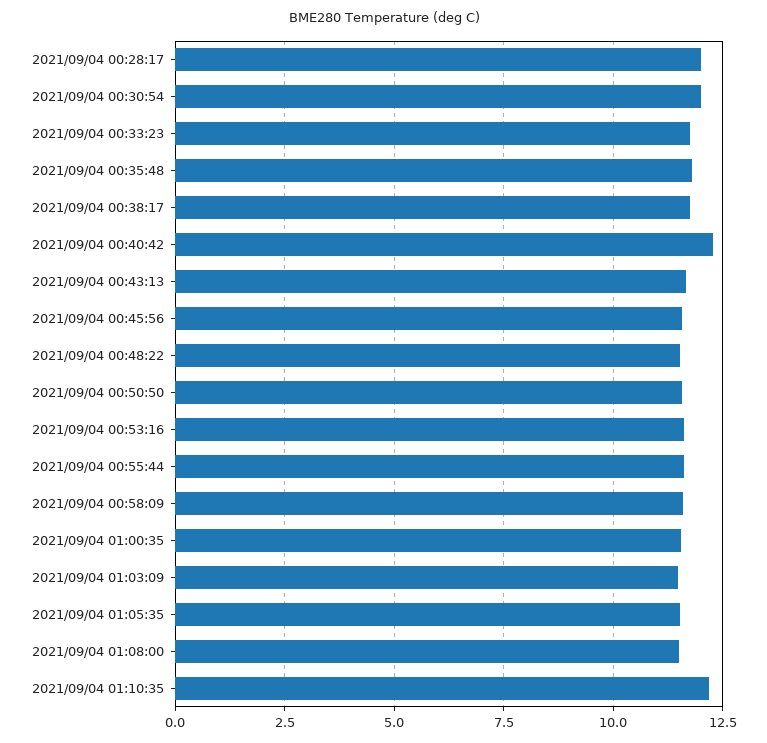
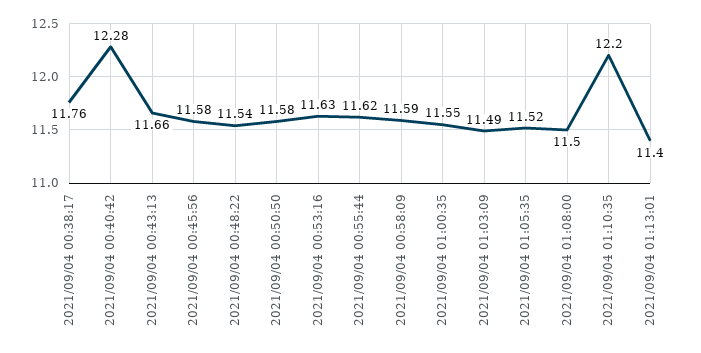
2021/09/04 00:28:17: 12 -> none
2021/09/04 00:30:54: 12 -> none
2021/09/04 00:33:23: 11.75 -> none
2021/09/04 00:35:48: 11.75 -> none
2021/09/04 01:13:01: none -> 11.4

